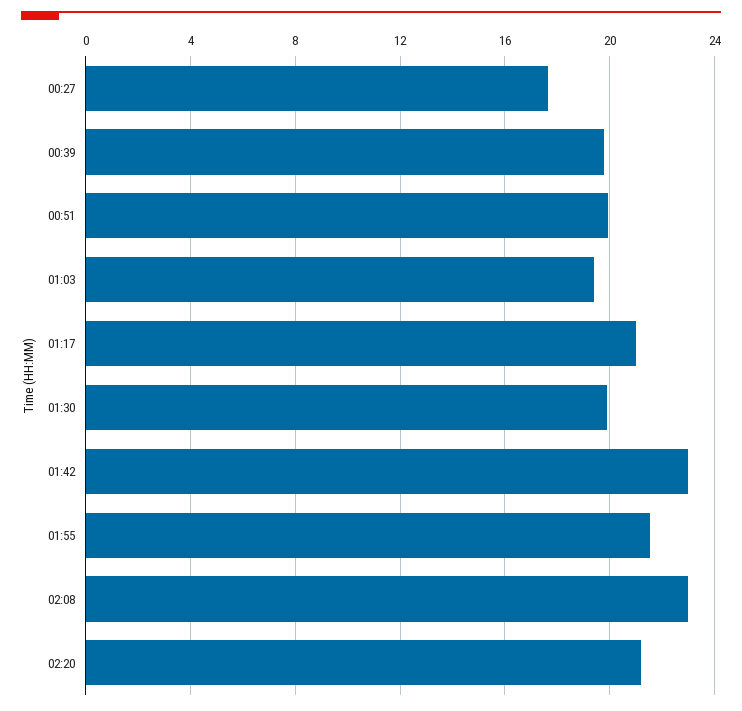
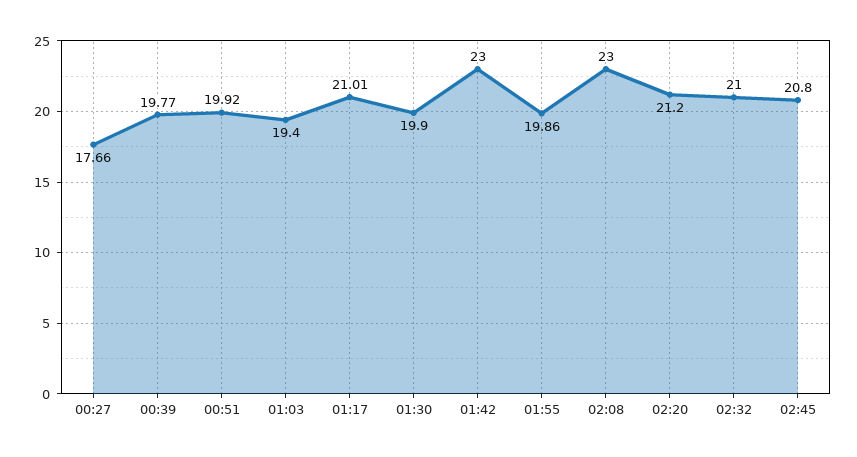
01:55: 21.5 -> 19.86
02:32: none -> 21
02:45: none -> 20.8

